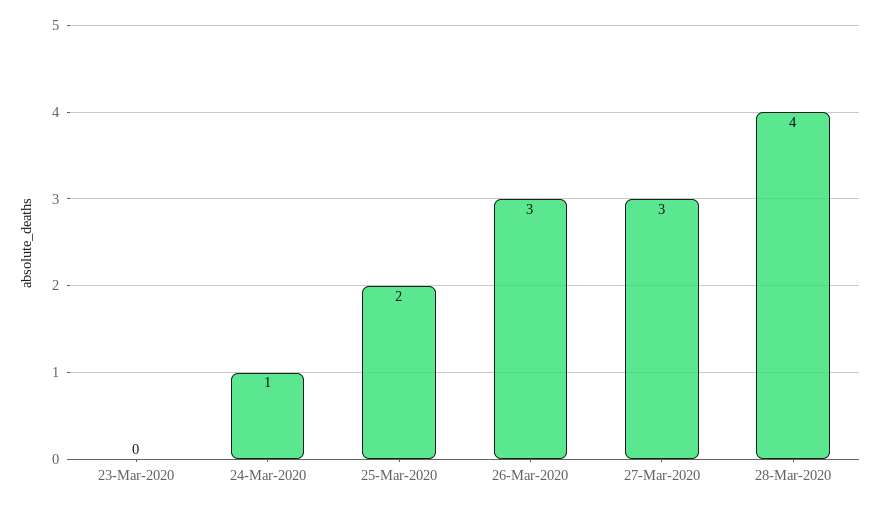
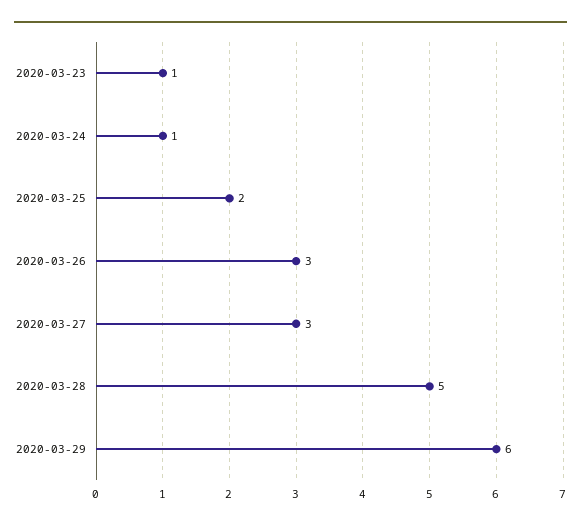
23-Mar-2020: 0 -> 1
28-Mar-2020: 4 -> 5
2020-03-29: none -> 6

